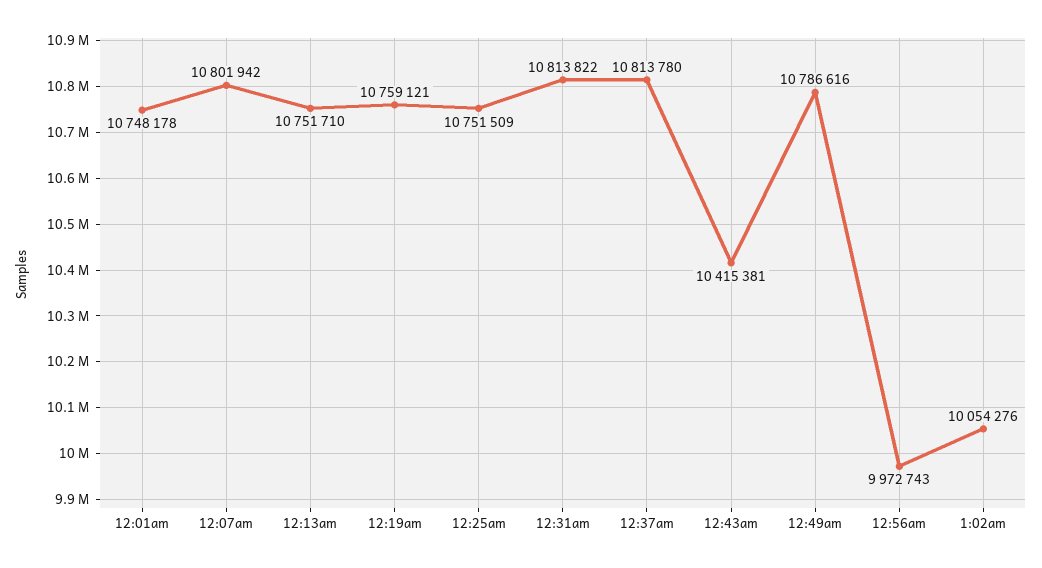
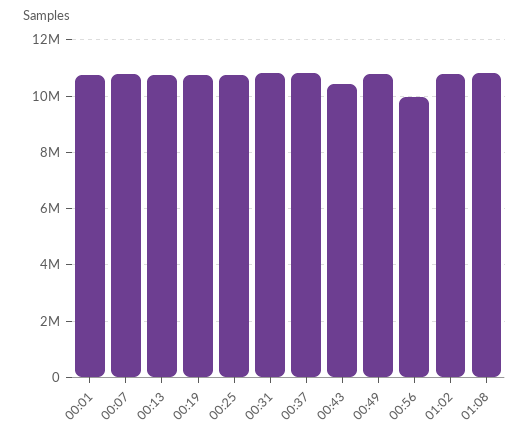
1:02am: 10054276 -> 10750000
01:08: none -> 10750000

